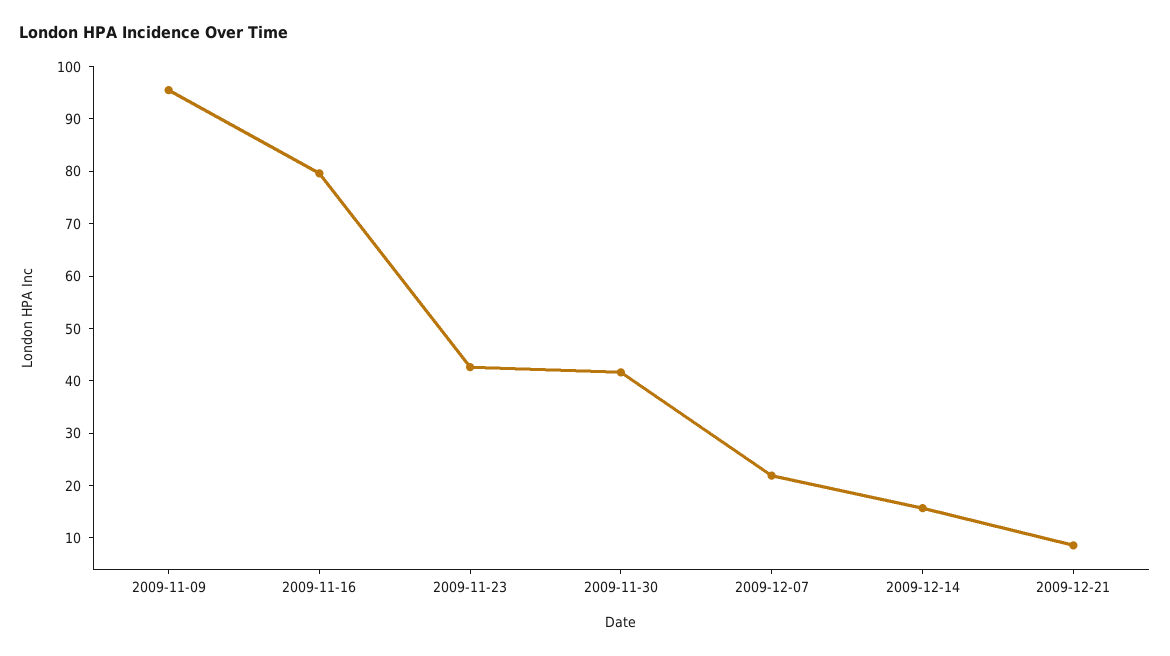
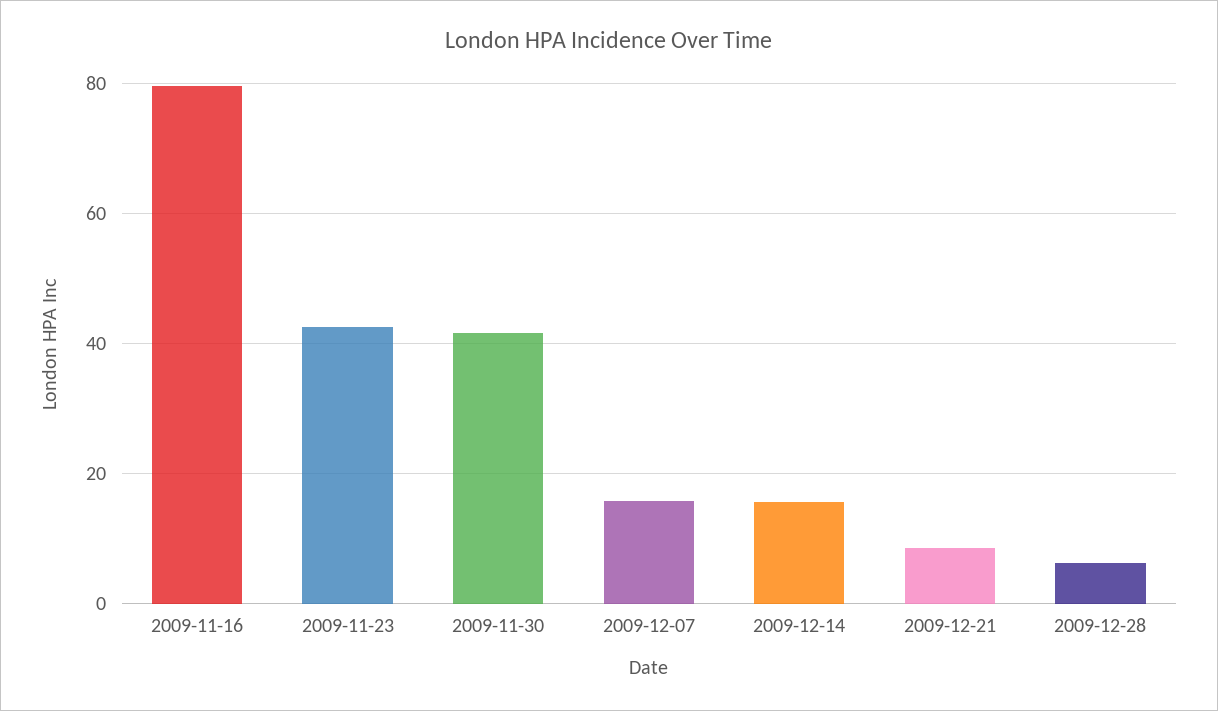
2009-11-09: 96 -> none
2009-12-07: 22 -> 16
2009-12-28: none -> 6

